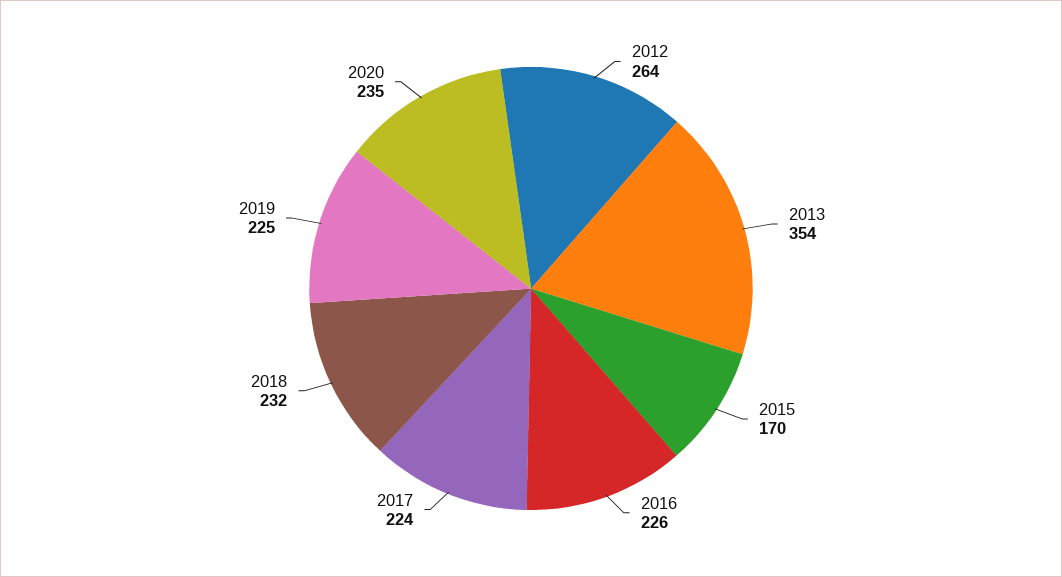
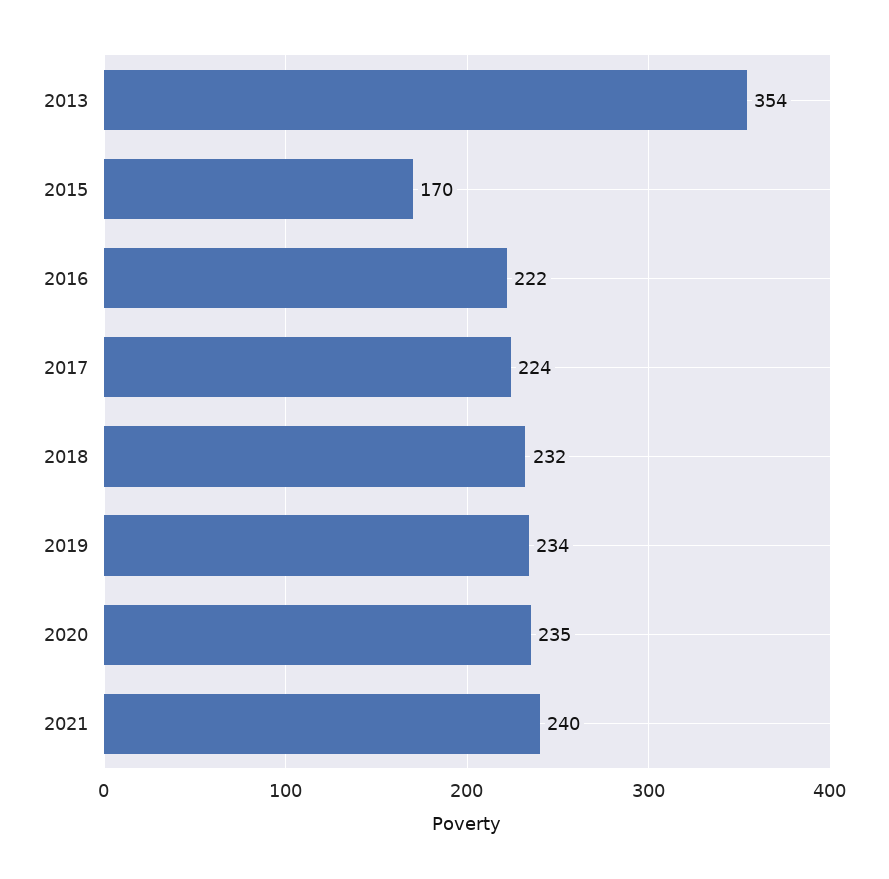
2012: 264 -> none
2016: 226 -> 222
2019: 225 -> 234
2021: none -> 240

